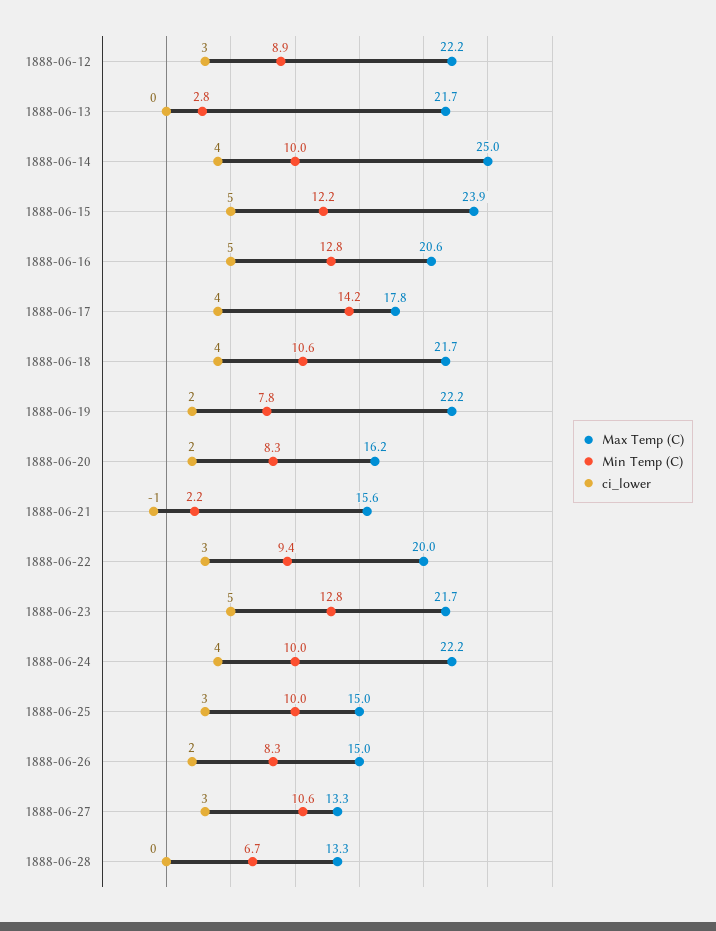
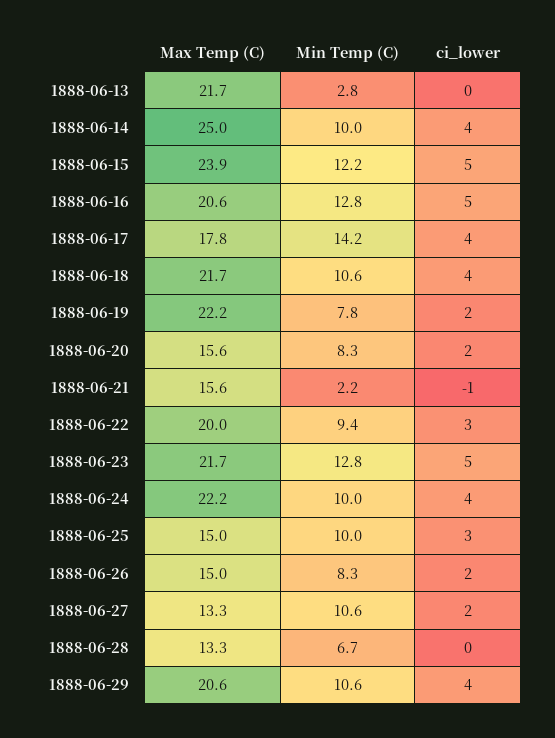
Max Temp (C), 1888-06-12: 22.2 -> none
Min Temp (C), 1888-06-12: 8.9 -> none
ci_lower, 1888-06-12: 3 -> none
Max Temp (C), 1888-06-20: 16.2 -> 15.6
ci_lower, 1888-06-27: 3 -> 2
Max Temp (C), 1888-06-29: none -> 20.6
Min Temp (C), 1888-06-29: none -> 10.6
ci_lower, 1888-06-29: none -> 4

